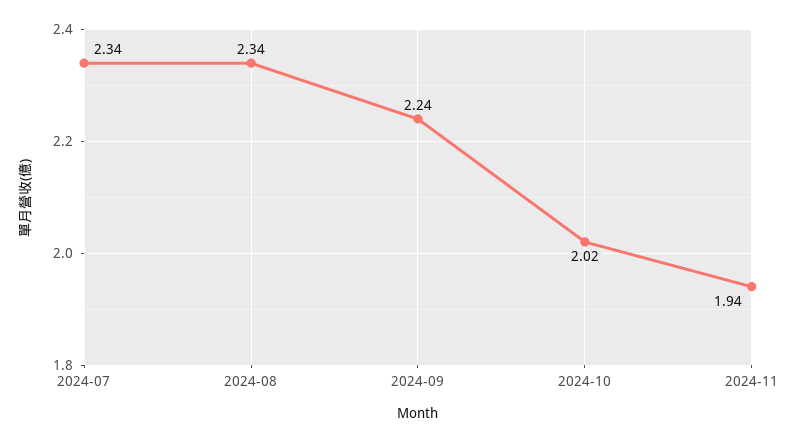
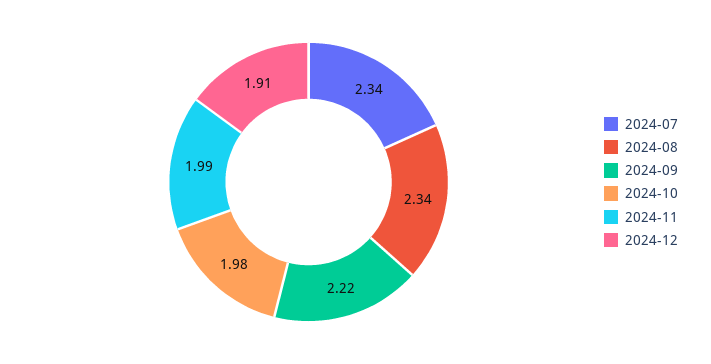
2024-09: 2.24 -> 2.22
2024-10: 2.02 -> 1.98
2024-11: 1.94 -> 1.99
2024-12: none -> 1.91

